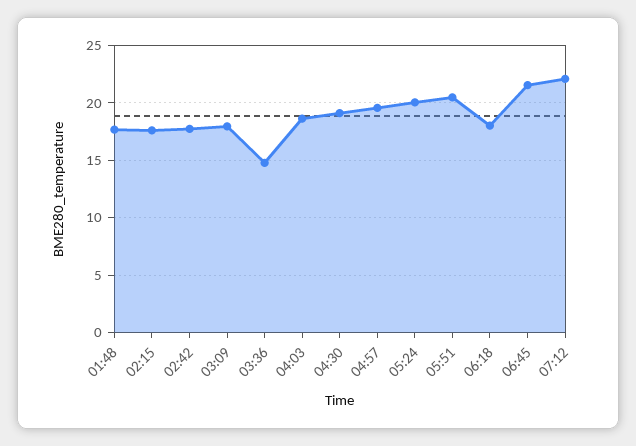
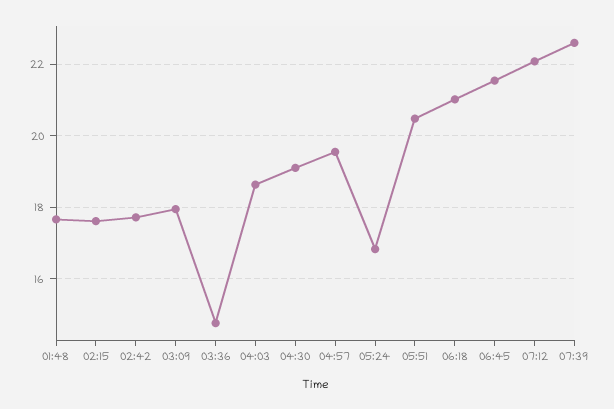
05:24: 20 -> 16.8
06:18: 18 -> 21
07:39: none -> 22.6

